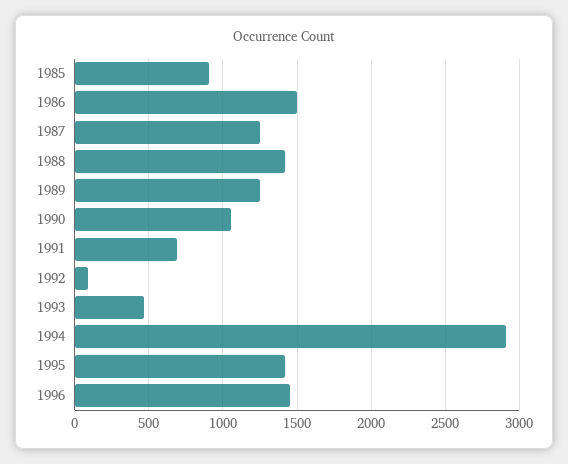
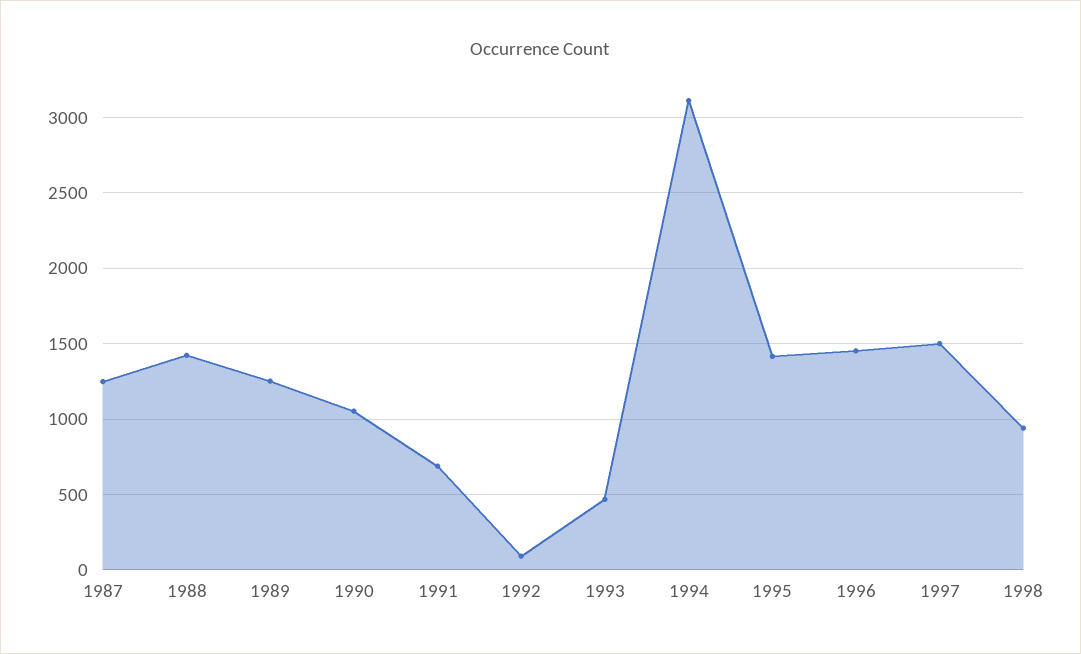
1985: 900 -> none
1986: 1500 -> none
1994: 2900 -> 3100
1997: none -> 1500
1998: none -> 950

